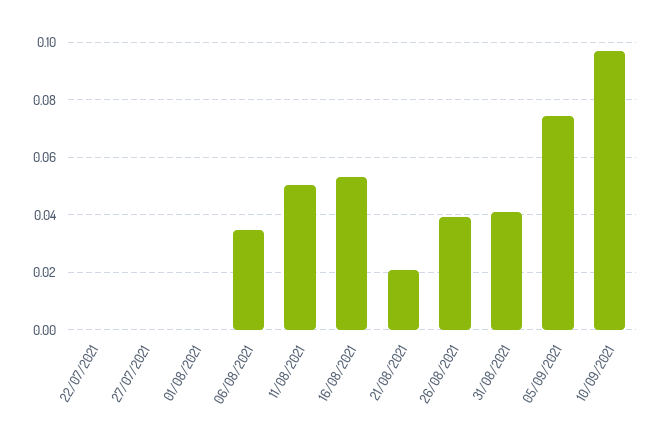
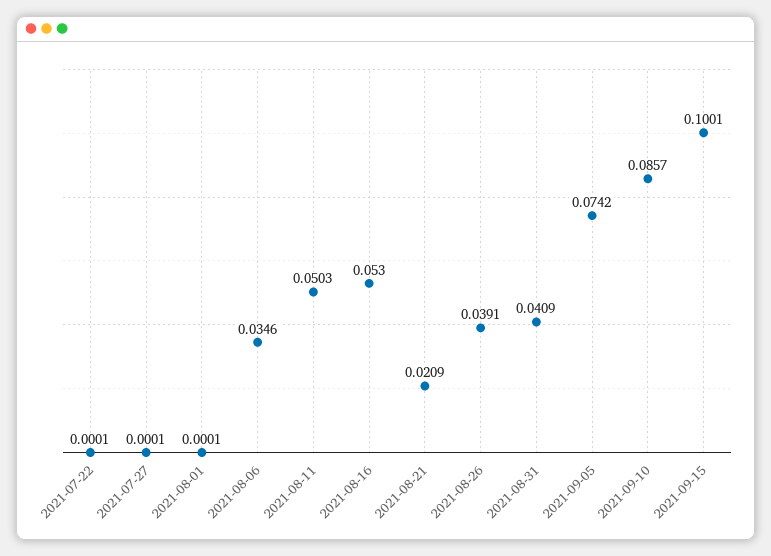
10/09/2021: 0.0975 -> 0.0857
2021-09-15: none -> 0.1001

